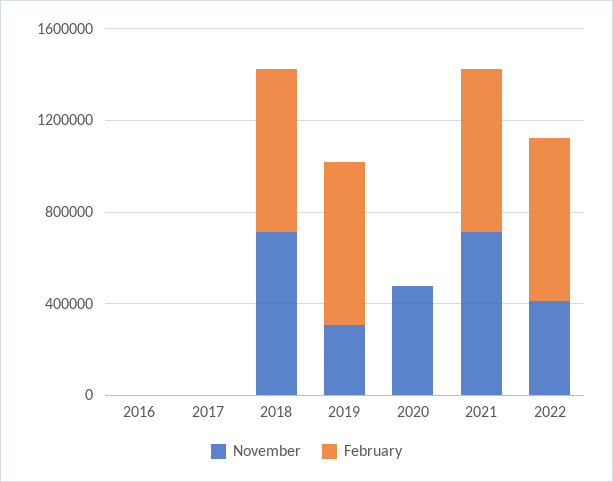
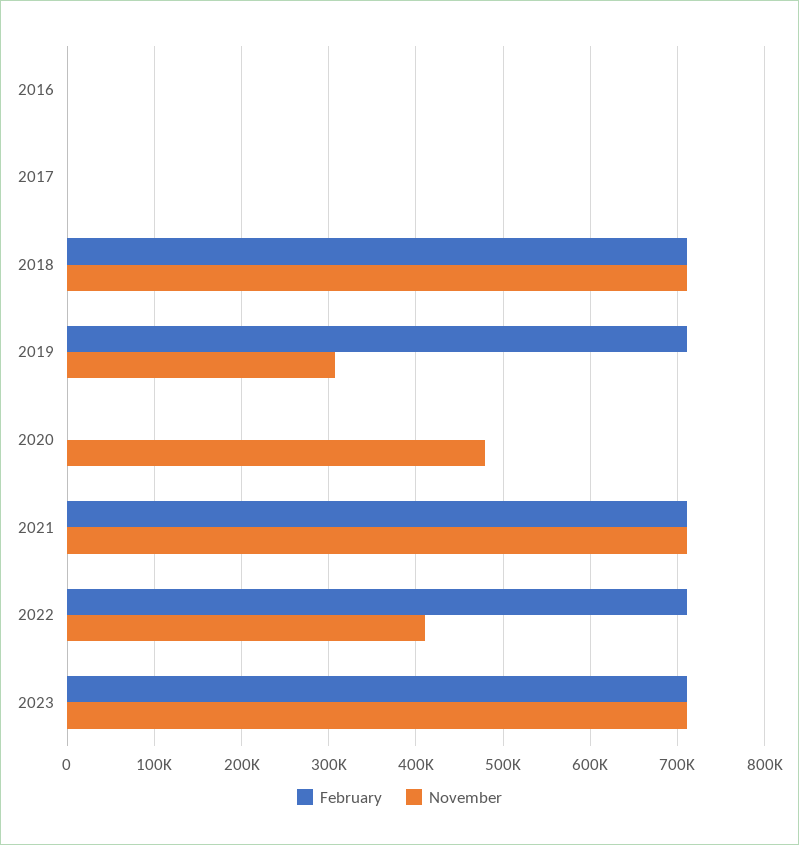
February, 2023: none -> 710000
November, 2023: none -> 710000

